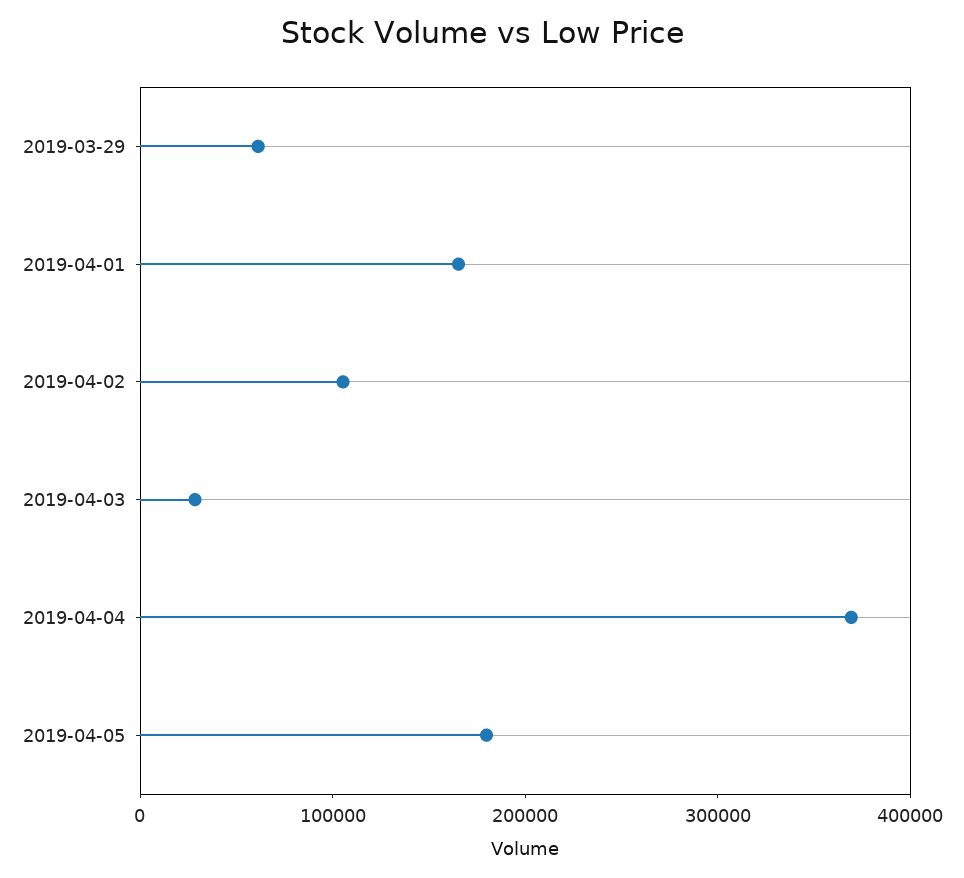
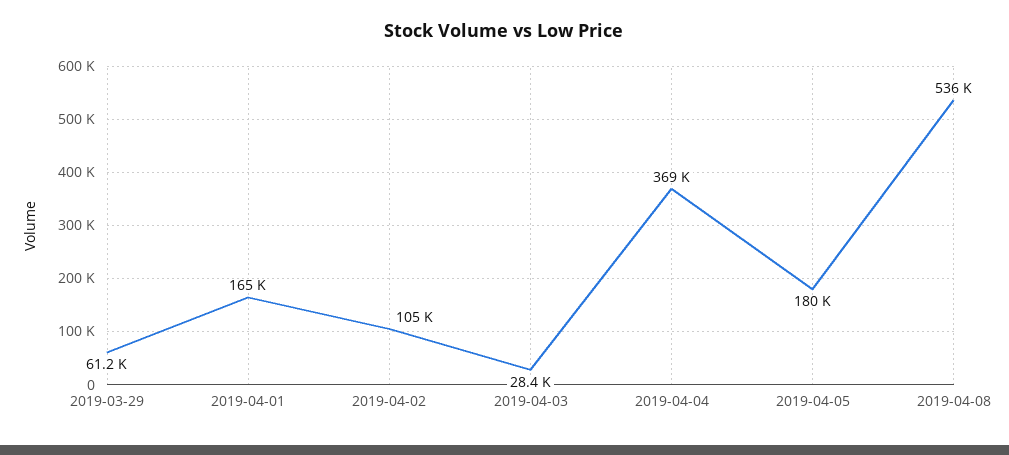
2019-04-08: none -> 536000

